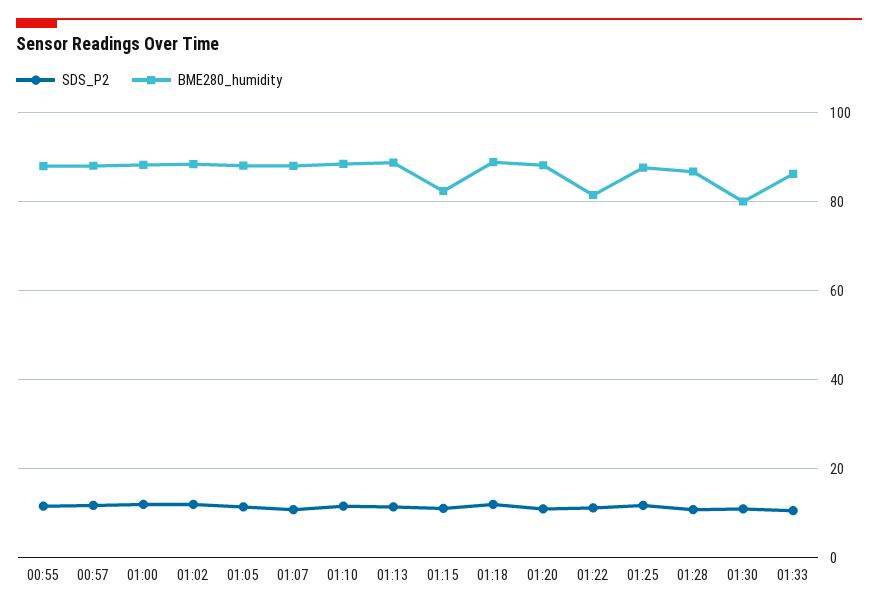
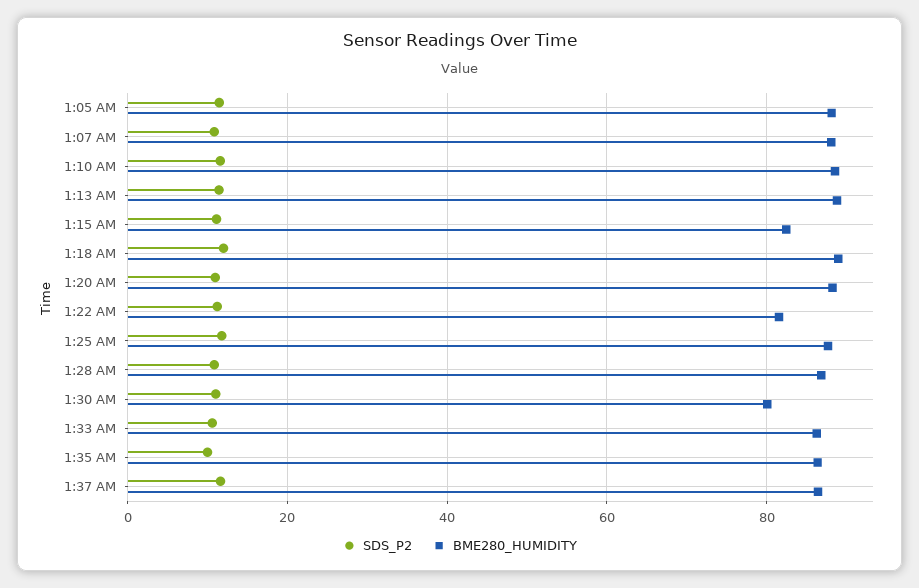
SDS_P2, 00:55: 12 -> none
BME280_humidity, 00:55: 88 -> none
SDS_P2, 00:57: 12 -> none
BME280_humidity, 00:57: 88 -> none
SDS_P2, 01:00: 12 -> none
BME280_humidity, 01:00: 88 -> none
SDS_P2, 01:02: 12 -> none
BME280_humidity, 01:02: 88 -> none
SDS_P2, 1:35 AM: none -> 10
BME280_humidity, 1:35 AM: none -> 86
SDS_P2, 1:37 AM: none -> 12
BME280_humidity, 1:37 AM: none -> 86

